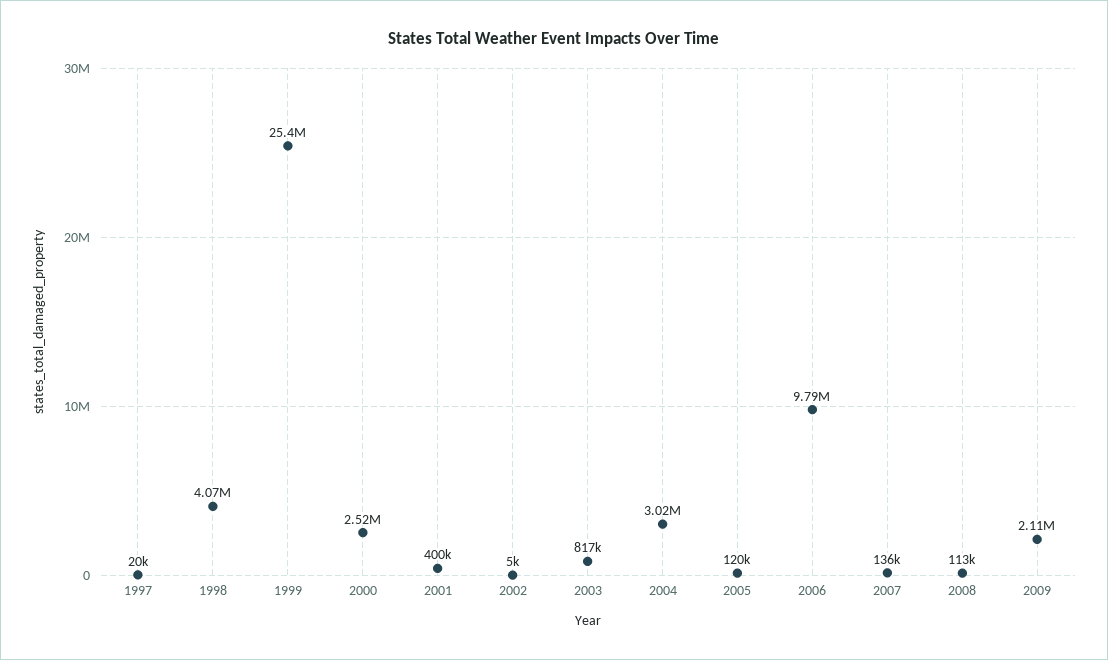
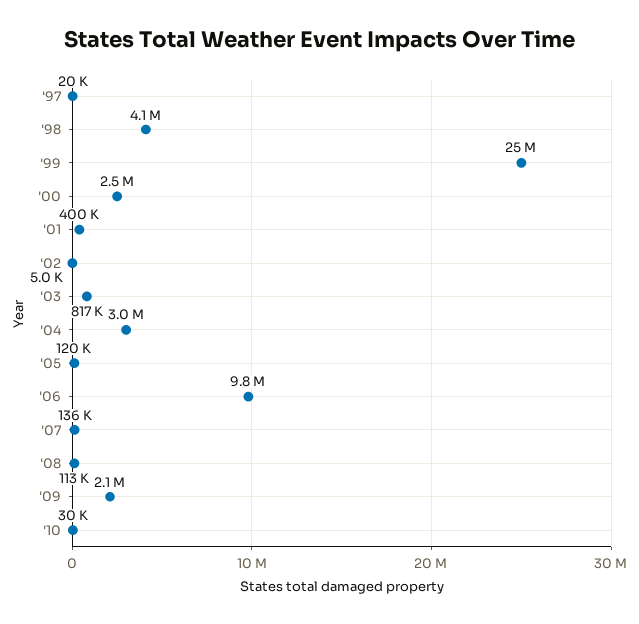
'10: none -> 30000

